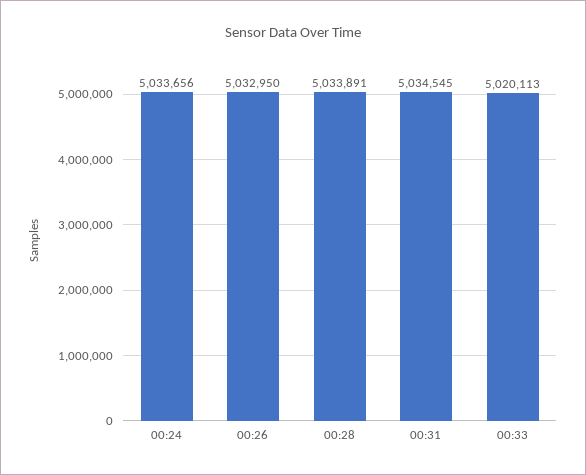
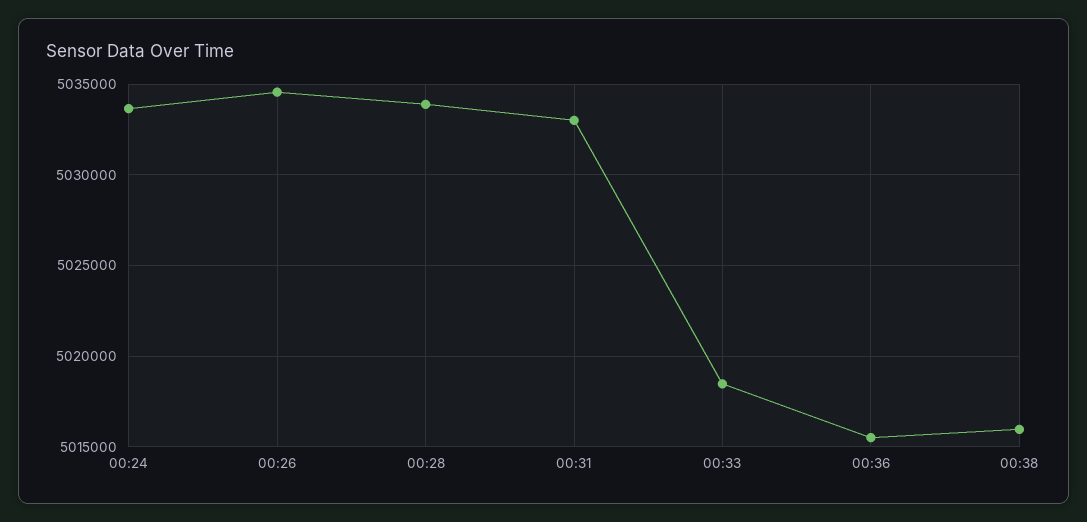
00:26: 5032950 -> 5034500
00:31: 5034545 -> 5033000
00:33: 5020113 -> 5018500
00:36: none -> 5015500
00:38: none -> 5016000

